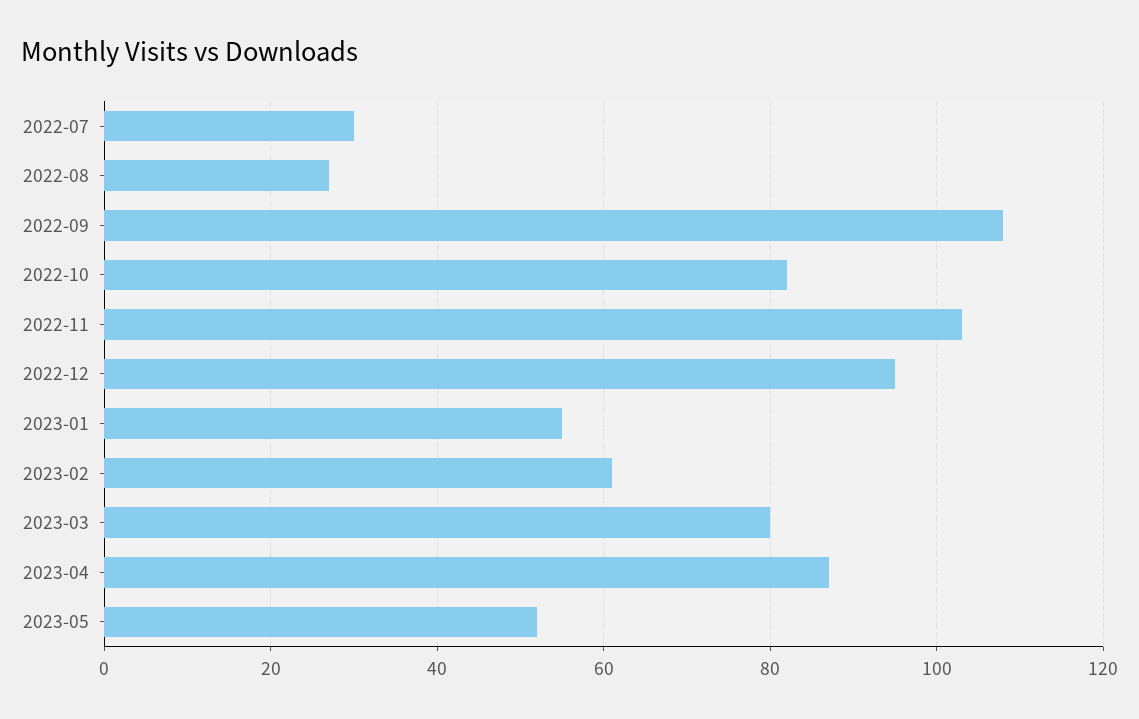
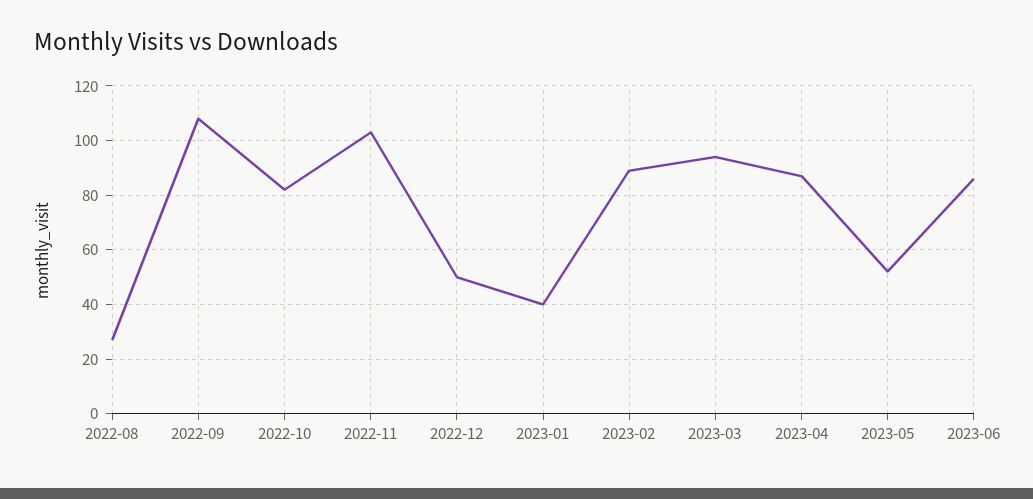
2022-07: 30 -> none
2022-12: 95 -> 50
2023-01: 55 -> 40
2023-02: 60 -> 90
2023-03: 80 -> 95
2023-06: none -> 85

